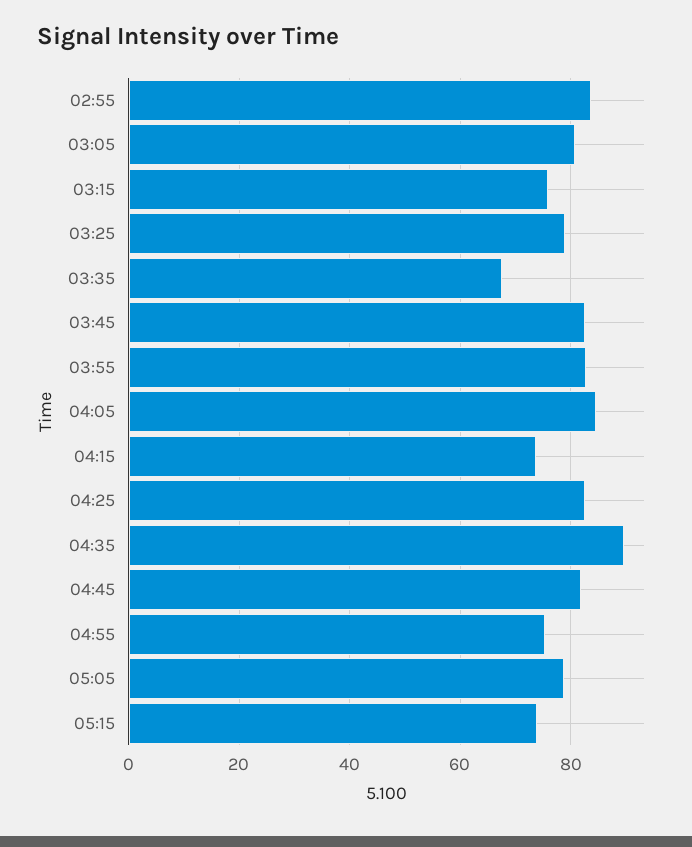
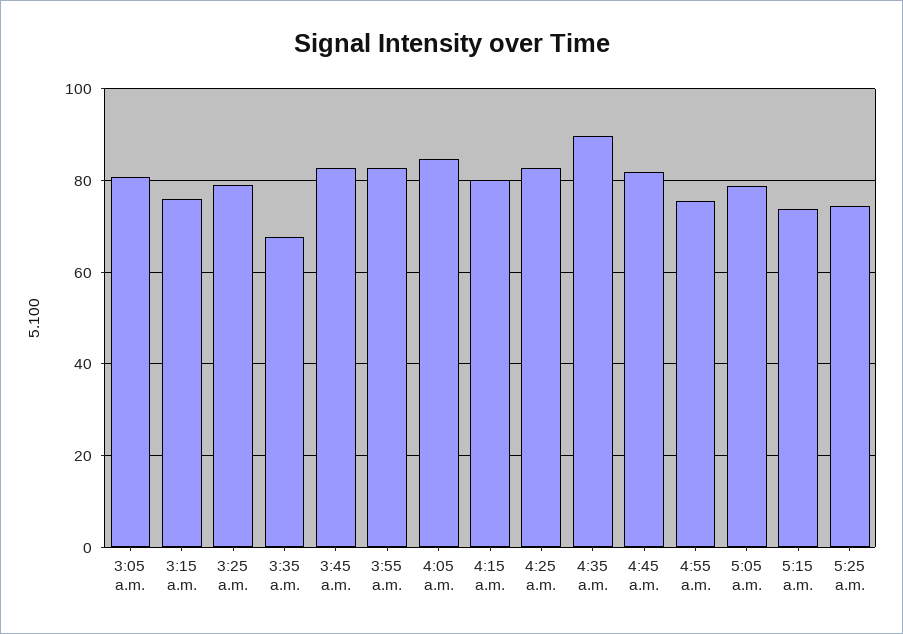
02:55: 84 -> none
04:15: 74 -> 80
5:25 a.m.: none -> 74

